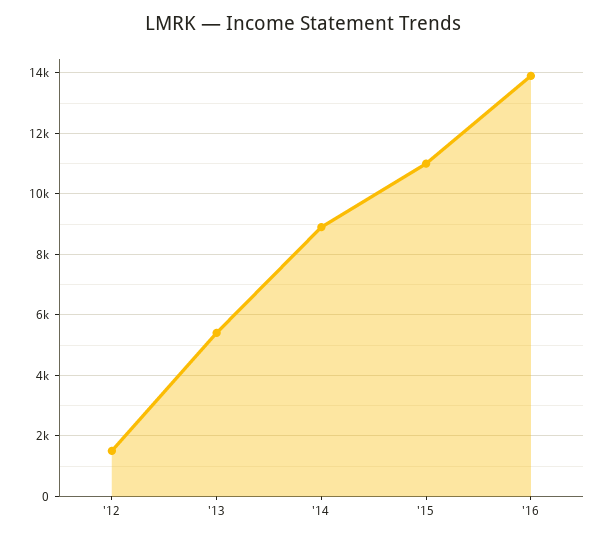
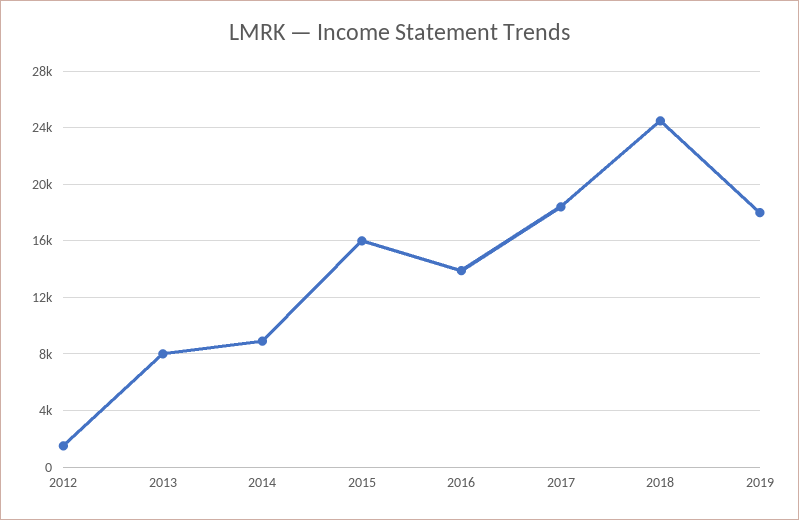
'13: 5400 -> 8000
'15: 11000 -> 16000
2017: none -> 18500
2018: none -> 24500
2019: none -> 18000

